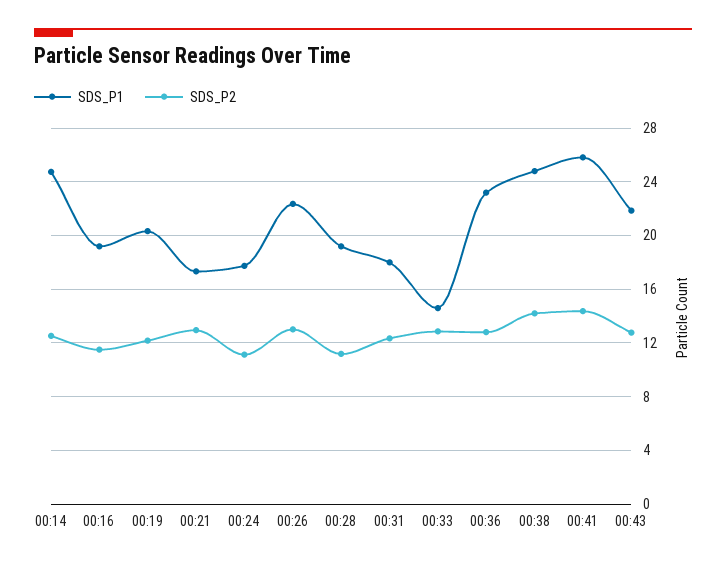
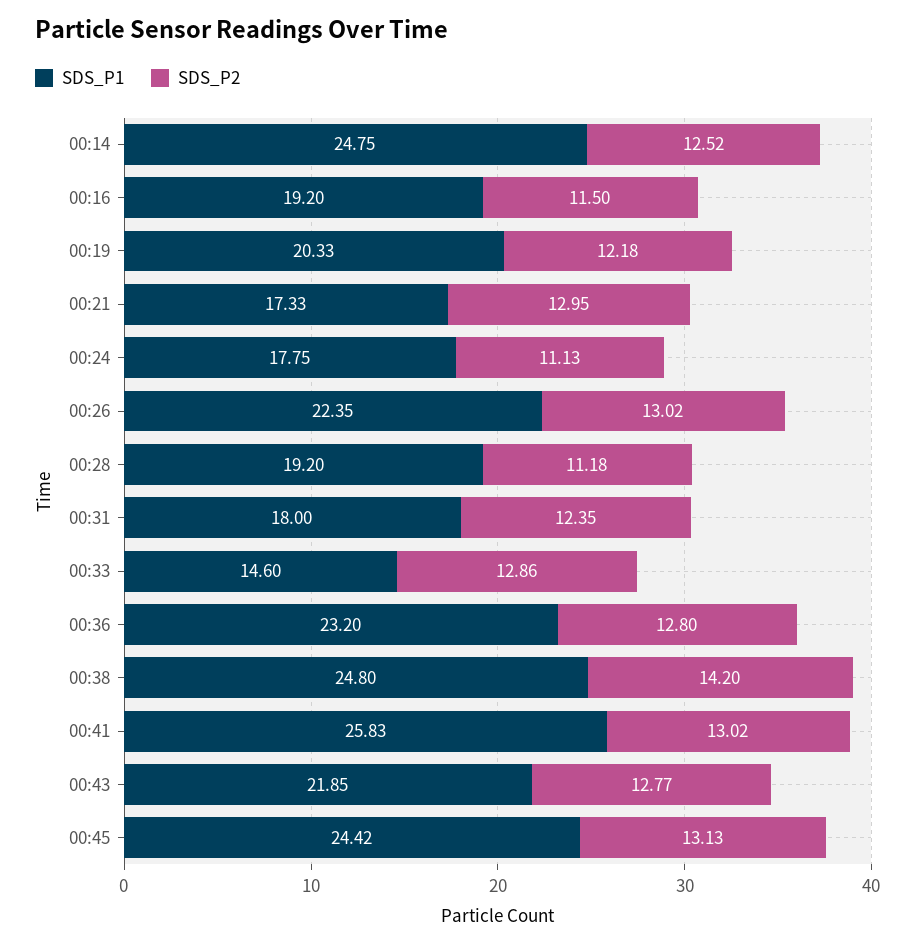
SDS_P2, 00:41: 14.5 -> 13.02
SDS_P1, 00:45: none -> 24.42
SDS_P2, 00:45: none -> 13.13

